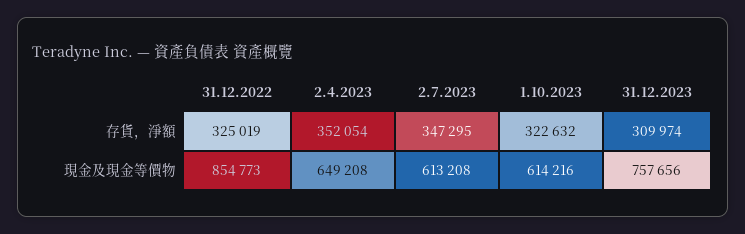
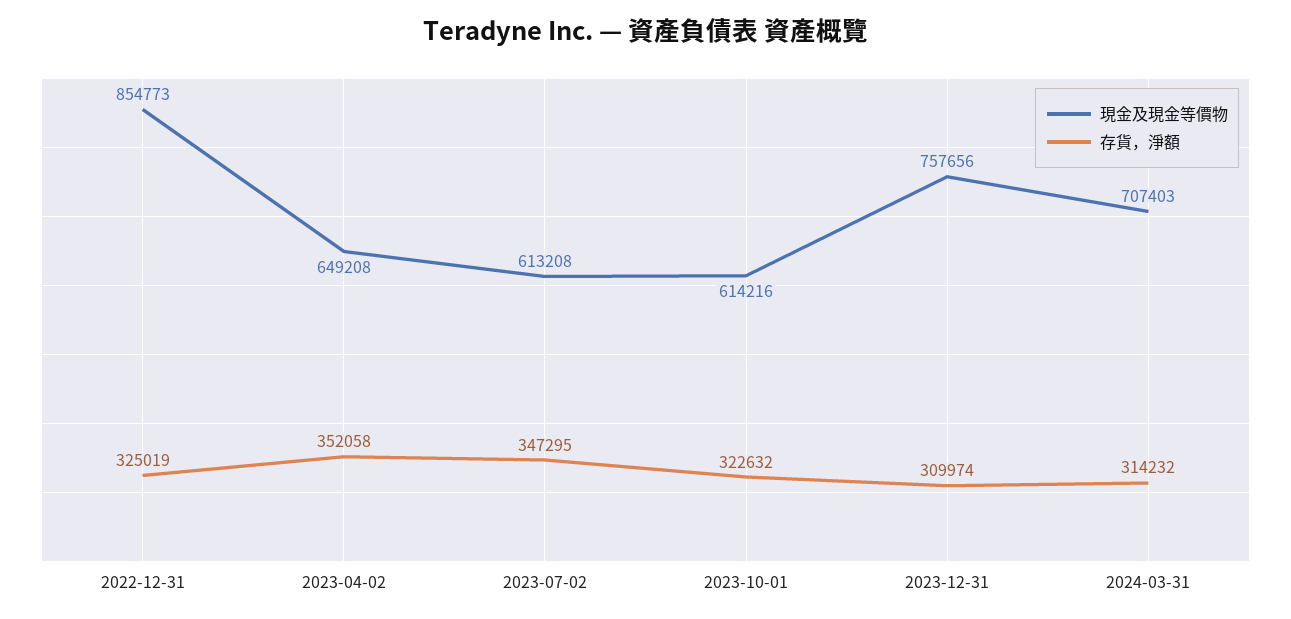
存貨，淨額, 2.4.2023: 352054 -> 352058
現金及現金等價物, 2024-03-31: none -> 707403
存貨，淨額, 2024-03-31: none -> 314232

